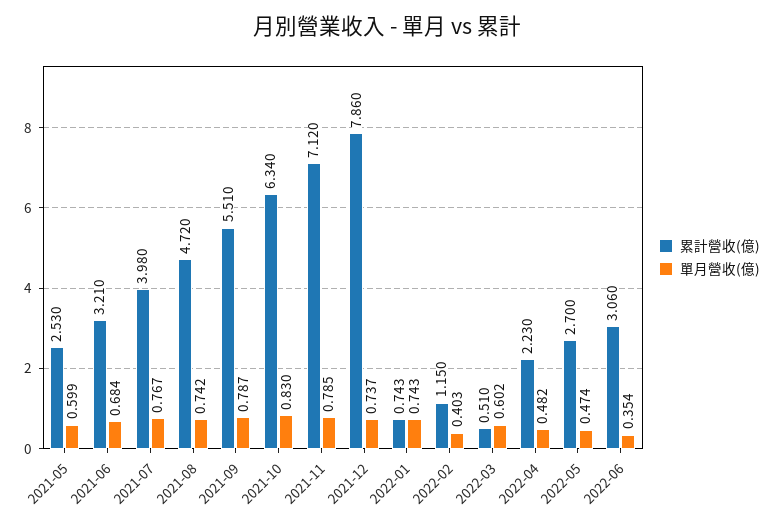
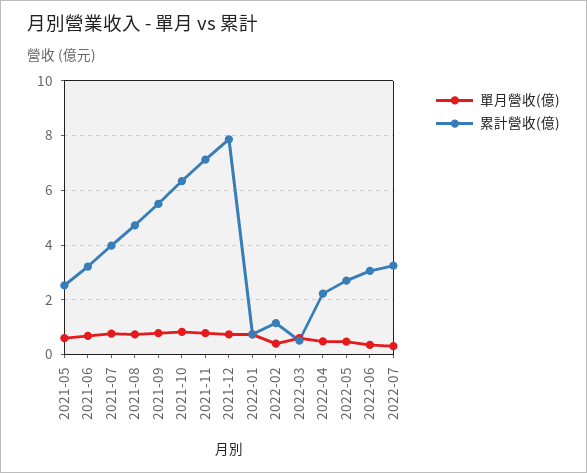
單月營收(億), 2022-07: none -> 0.25
累計營收(億), 2022-07: none -> 3.25

